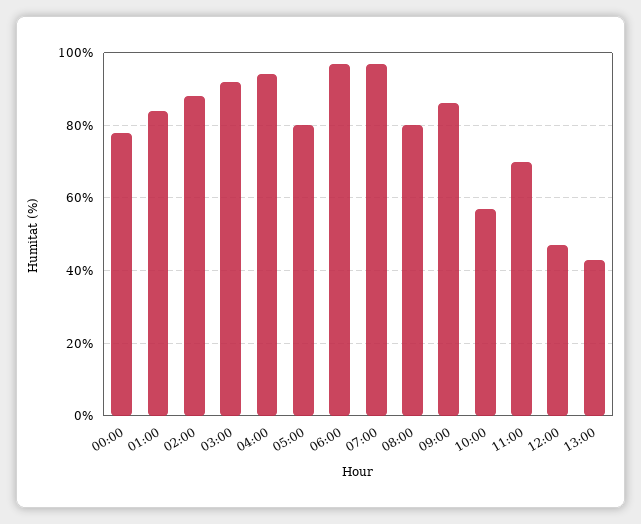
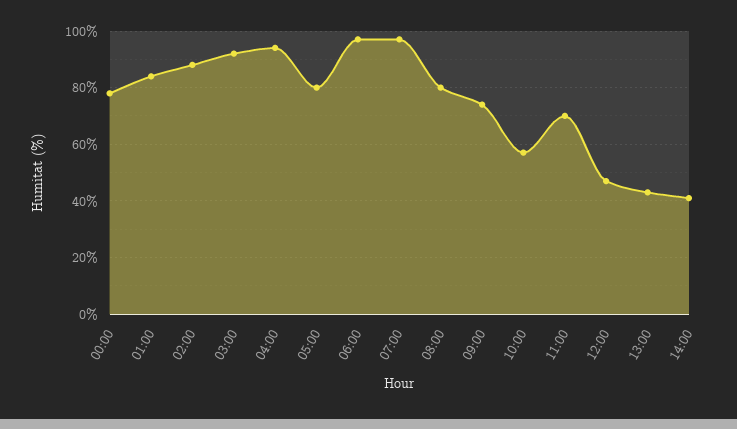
09:00: 85 -> 75
14:00: none -> 40

